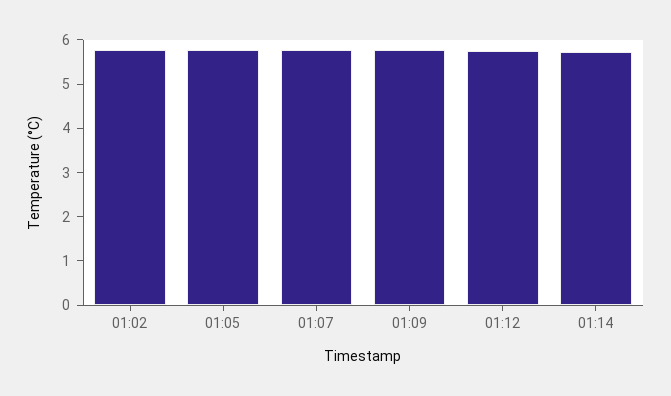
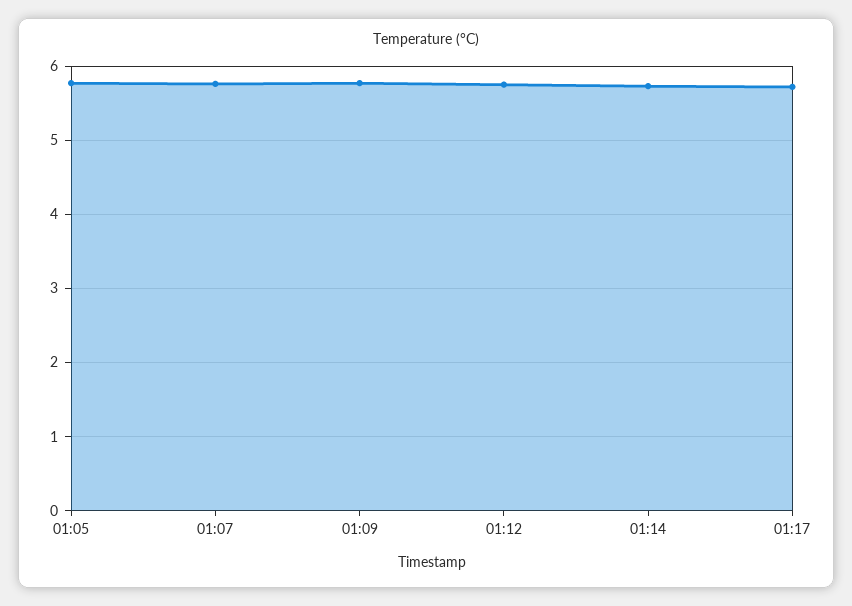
01:02: 5.8 -> none
01:17: none -> 5.7

